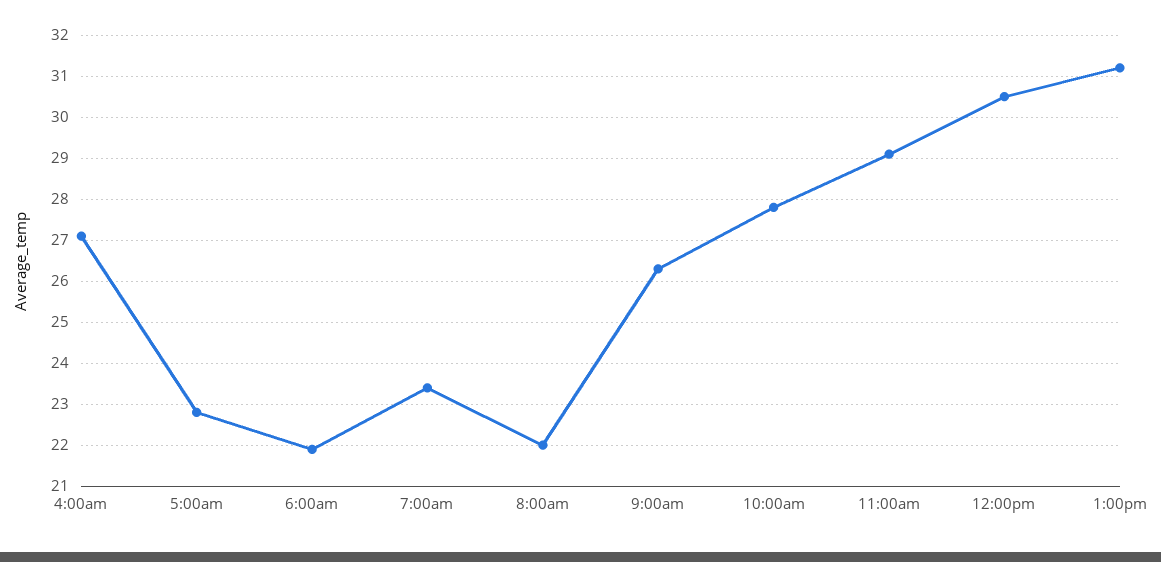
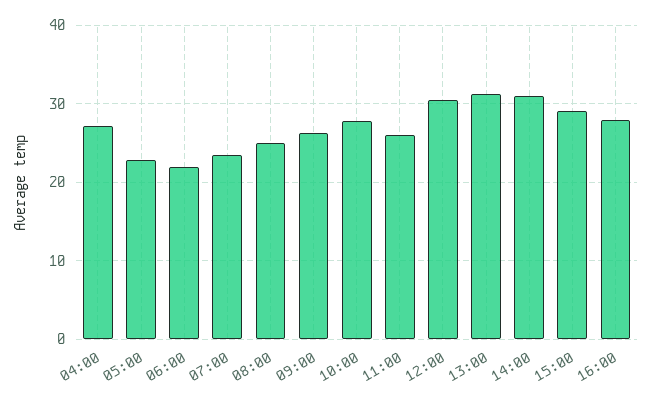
8:00am: 22 -> 25
11:00am: 29 -> 26
14:00: none -> 31
15:00: none -> 29
16:00: none -> 28

